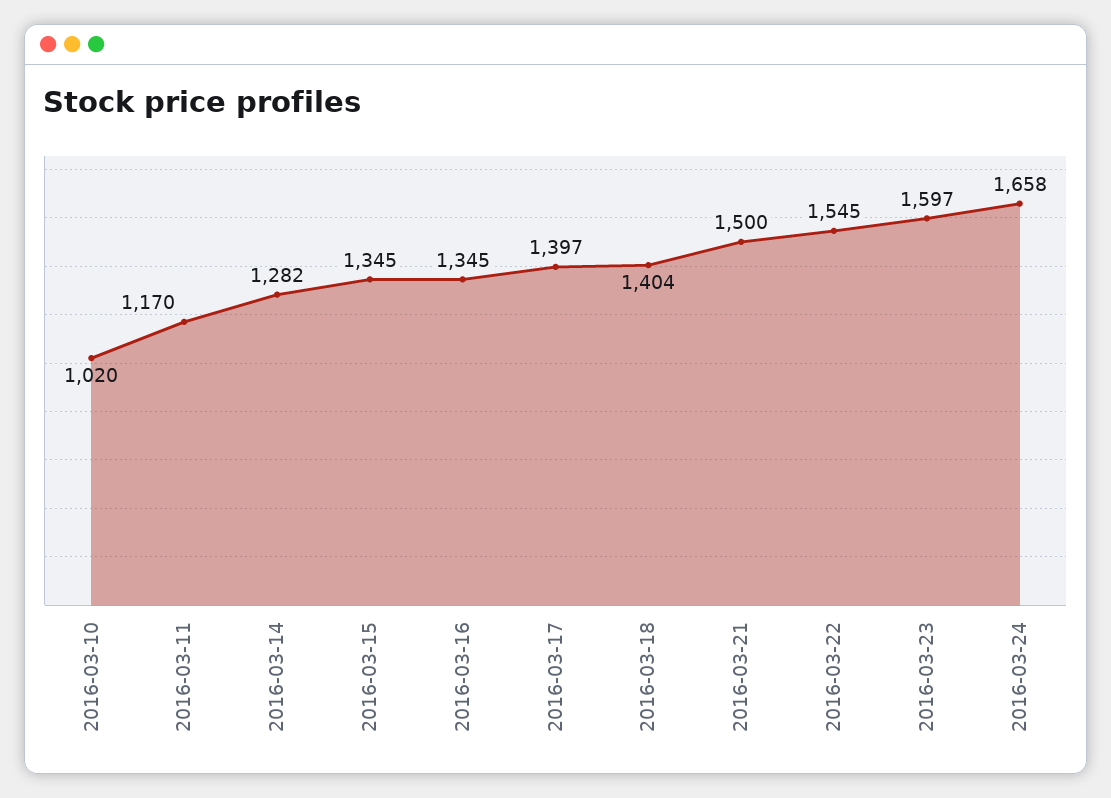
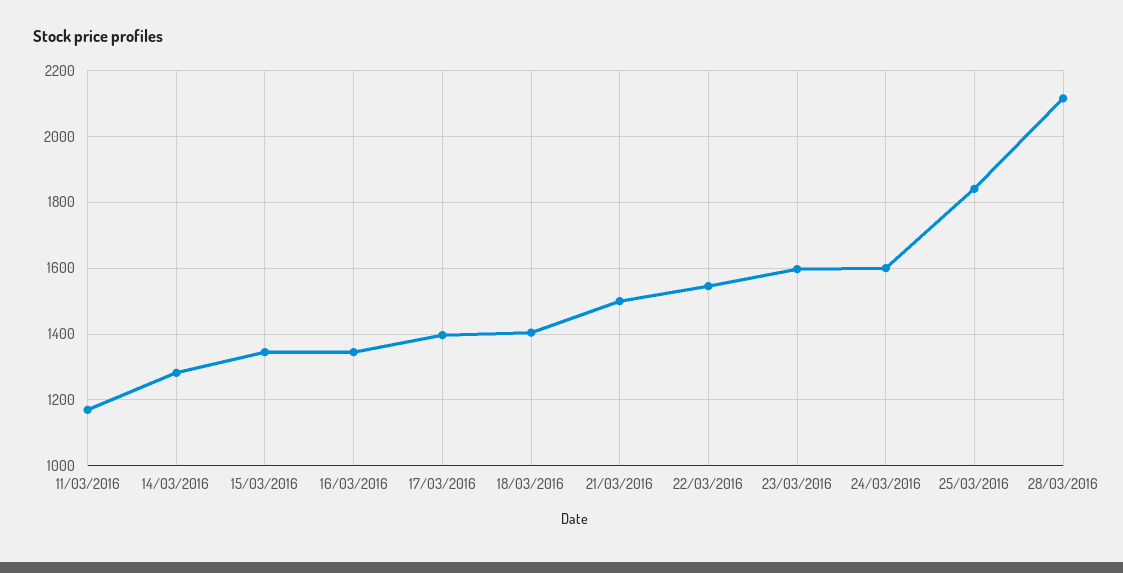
2016-03-10: 1020 -> none
2016-03-24: 1658 -> 1600
25/03/2016: none -> 1840
28/03/2016: none -> 2120

